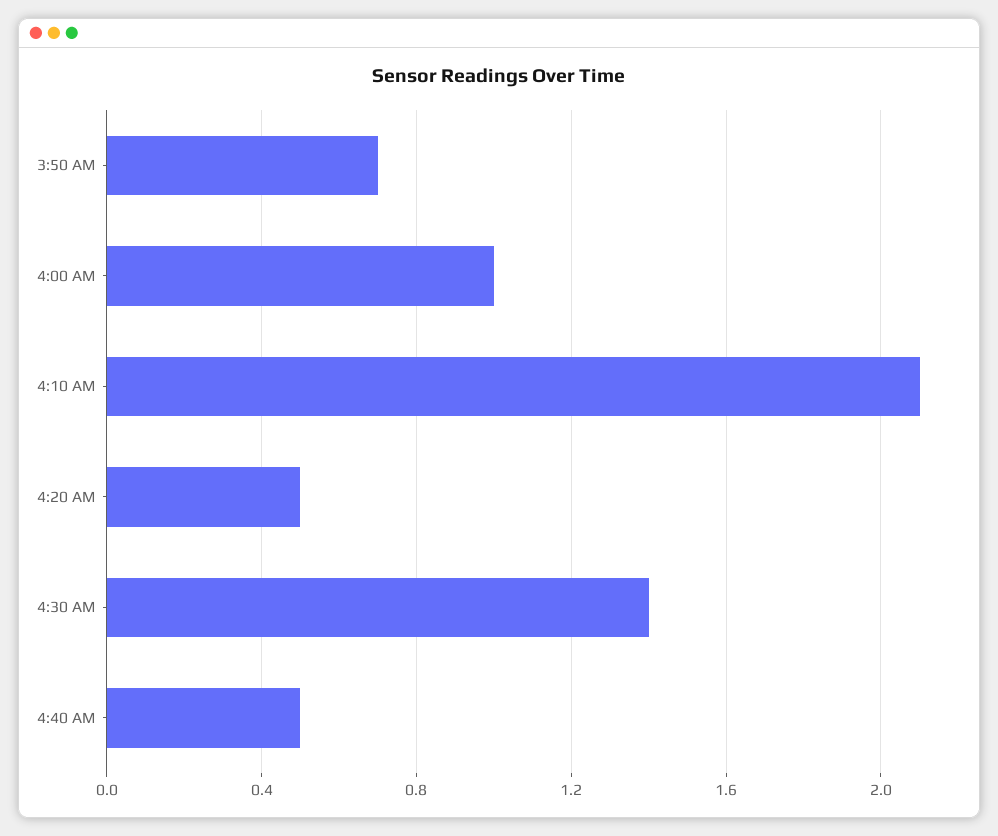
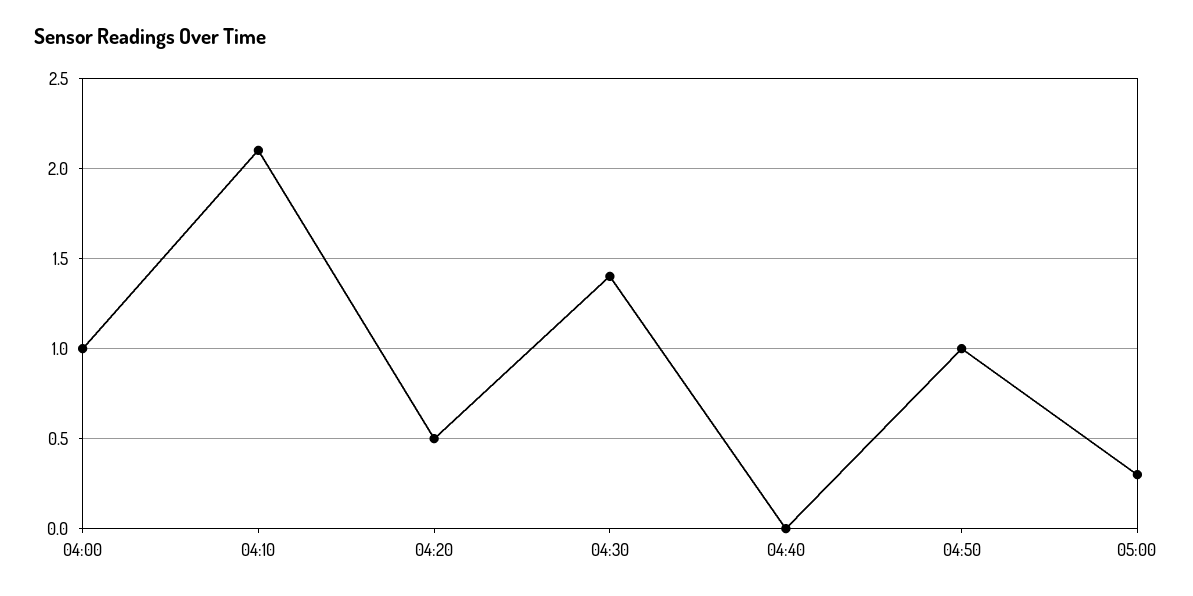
3:50 AM: 0.7 -> none
4:40 AM: 0.5 -> 0
04:50: none -> 1
05:00: none -> 0.3

